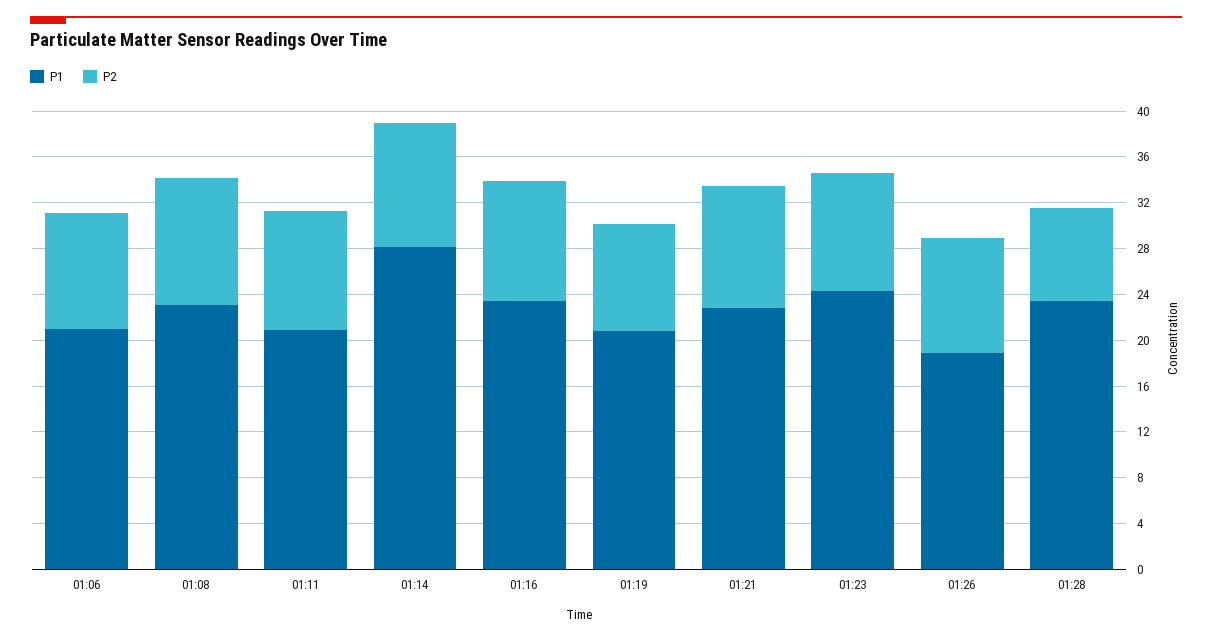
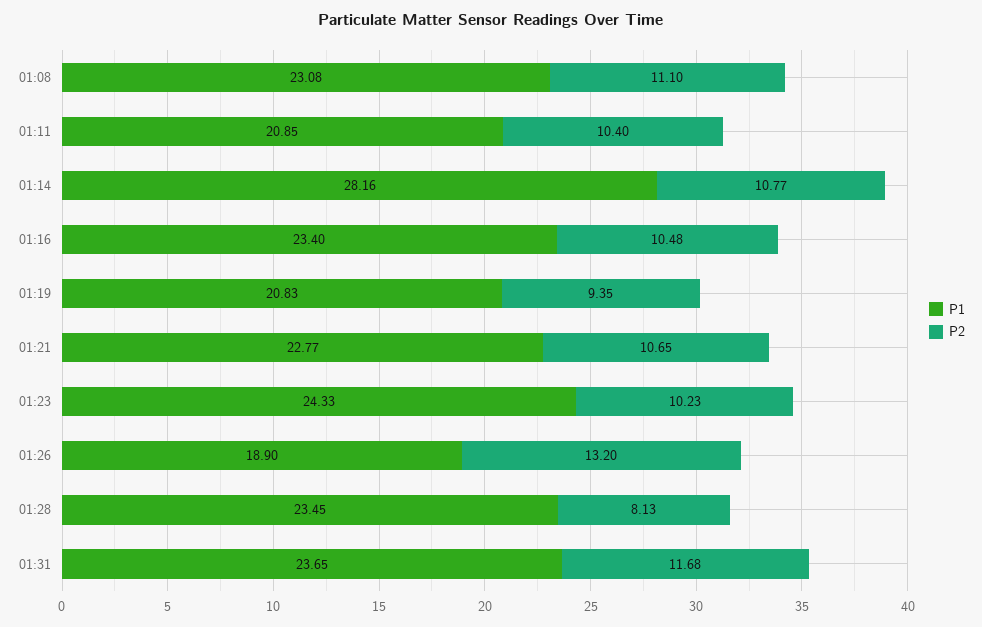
P1, 01:06: 21 -> none
P2, 01:06: 10 -> none
P2, 01:26: 10 -> 13.2
P1, 01:31: none -> 23.65
P2, 01:31: none -> 11.68

